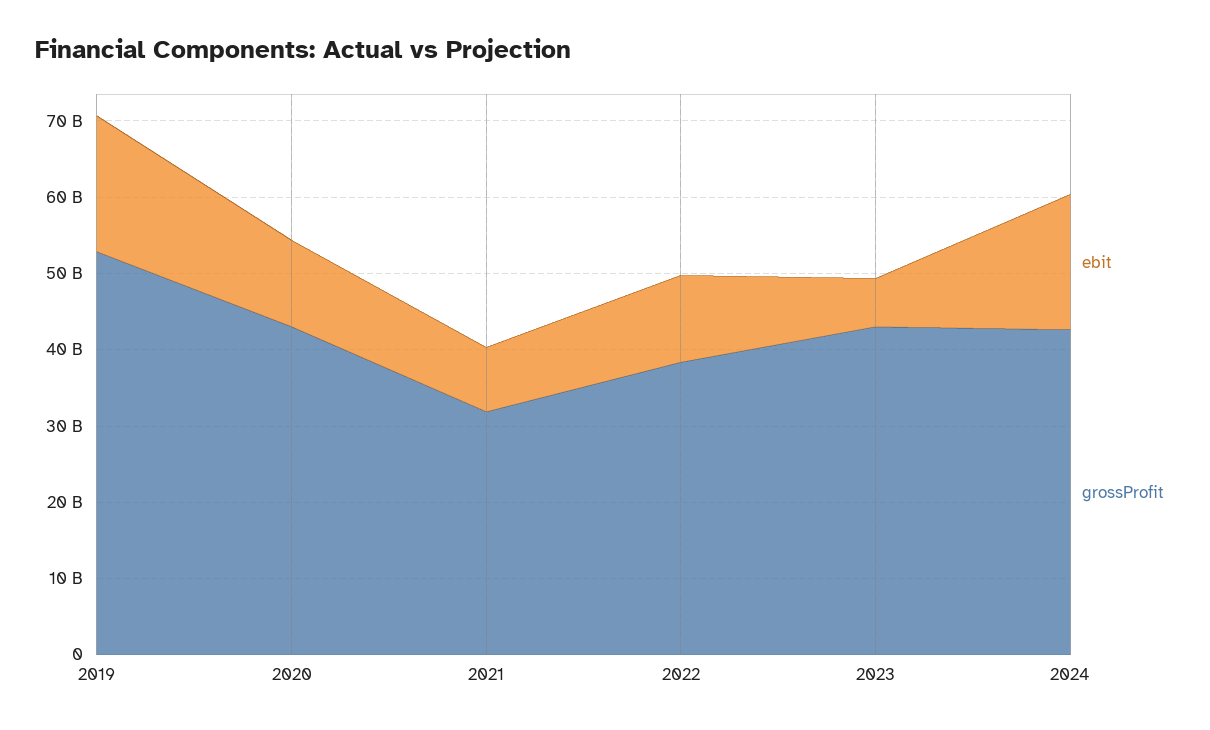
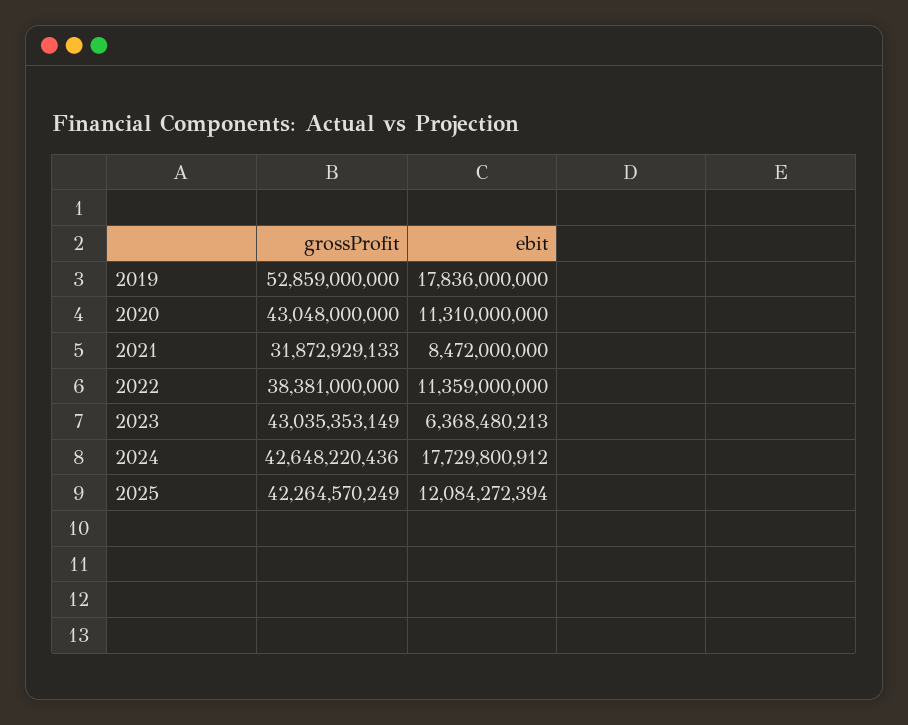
grossProfit, 2025: none -> 42264570249
ebit, 2025: none -> 12084272394

